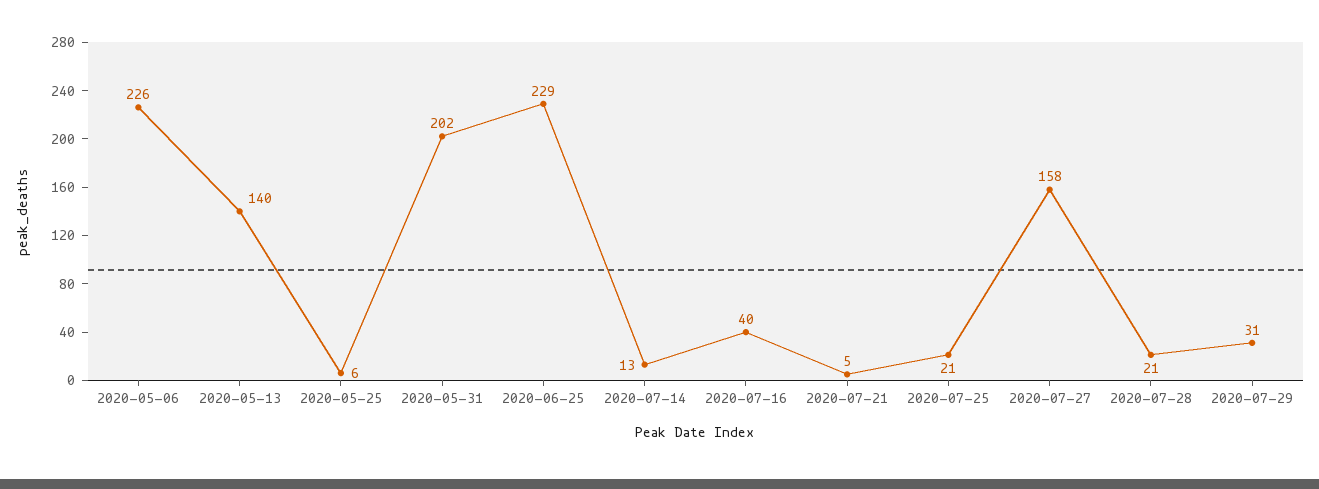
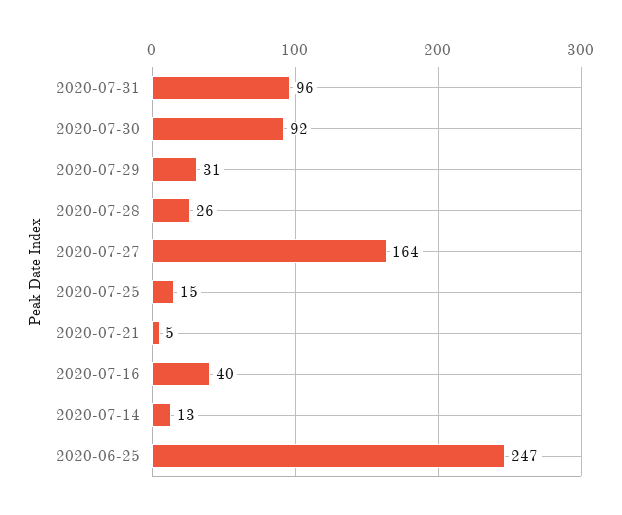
2020-05-06: 226 -> none
2020-05-13: 140 -> none
2020-05-25: 6 -> none
2020-05-31: 202 -> none
2020-06-25: 229 -> 247
2020-07-25: 21 -> 15
2020-07-27: 158 -> 164
2020-07-28: 21 -> 26
2020-07-31: none -> 96
2020-07-30: none -> 92

